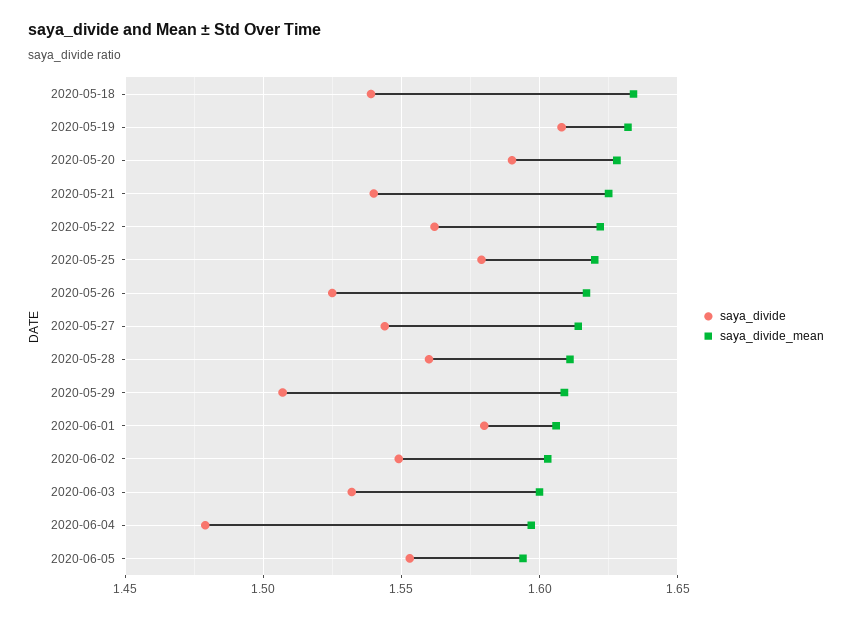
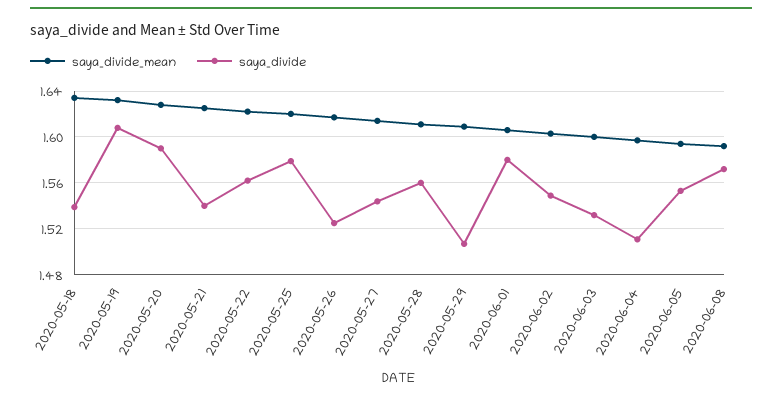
saya_divide, 2020-06-04: 1.48 -> 1.51
saya_divide_mean, 2020-06-08: none -> 1.59
saya_divide, 2020-06-08: none -> 1.57

